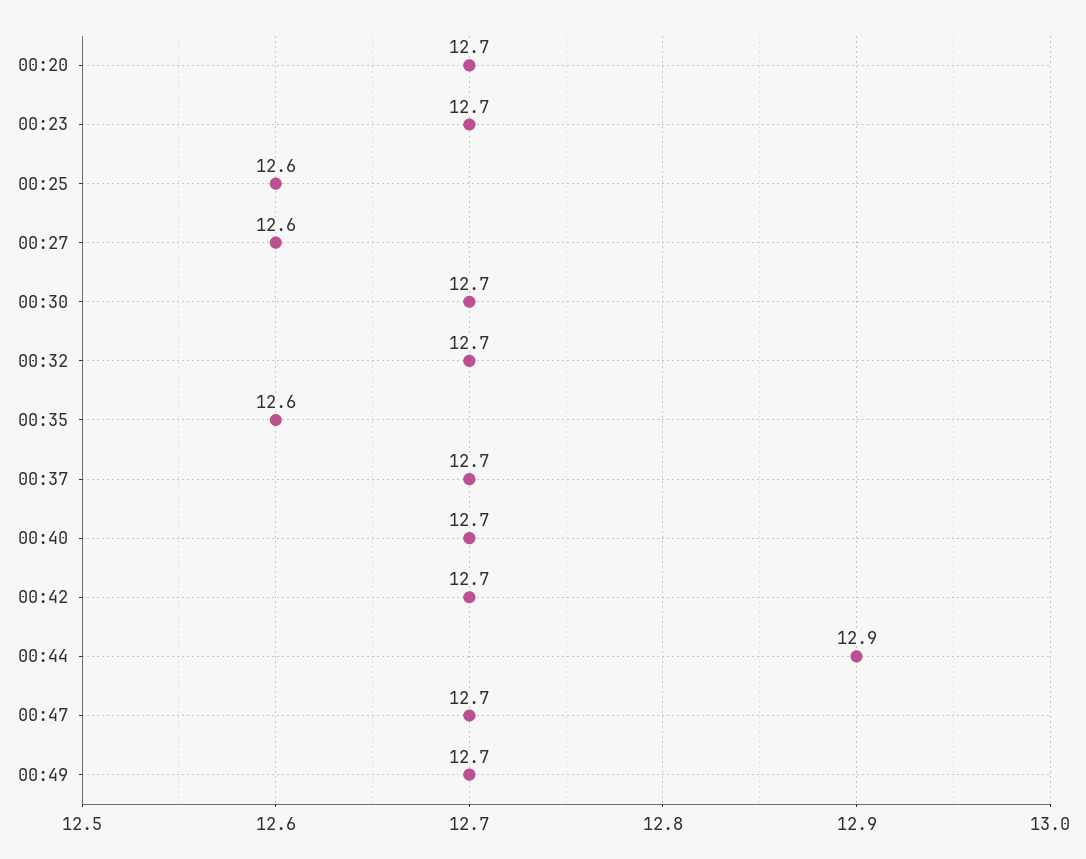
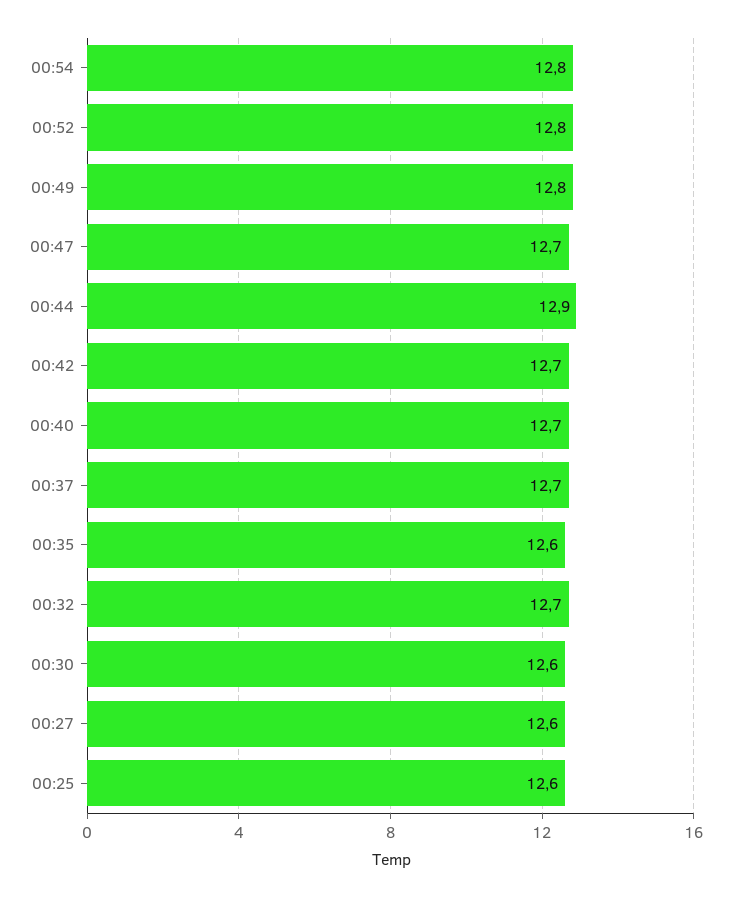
00:20: 12.7 -> none
00:23: 12.7 -> none
00:30: 12.7 -> 12.6
00:49: 12.7 -> 12.8
00:54: none -> 12.8
00:52: none -> 12.8

